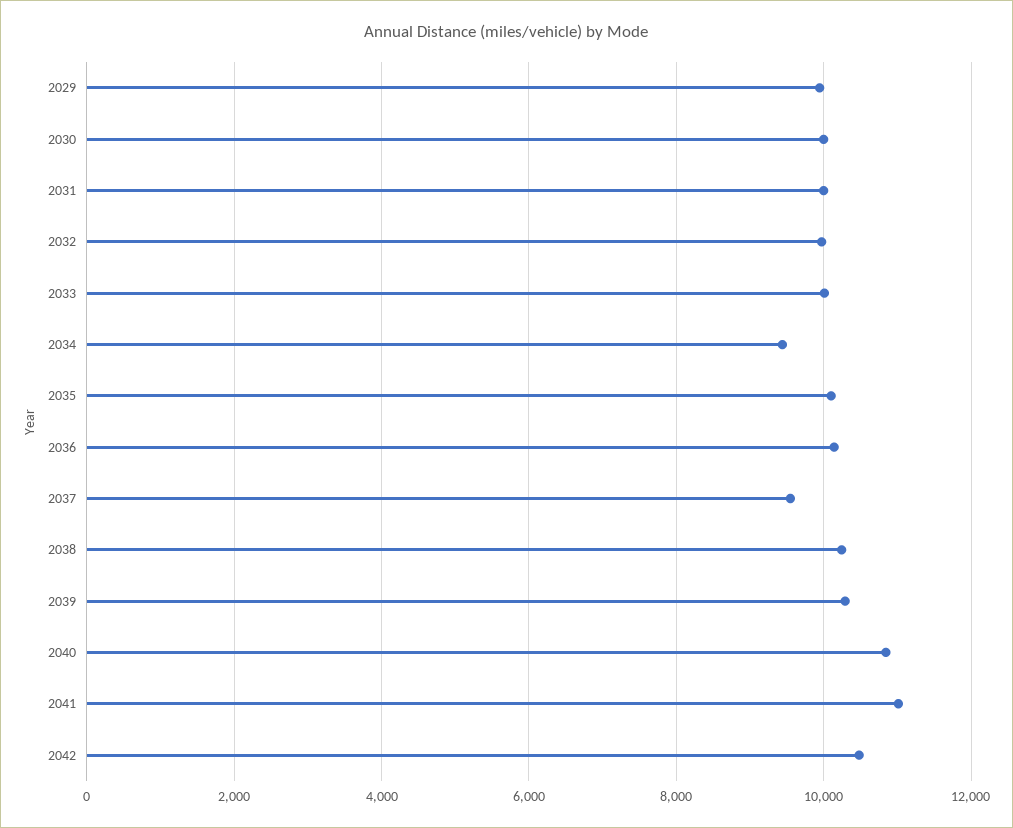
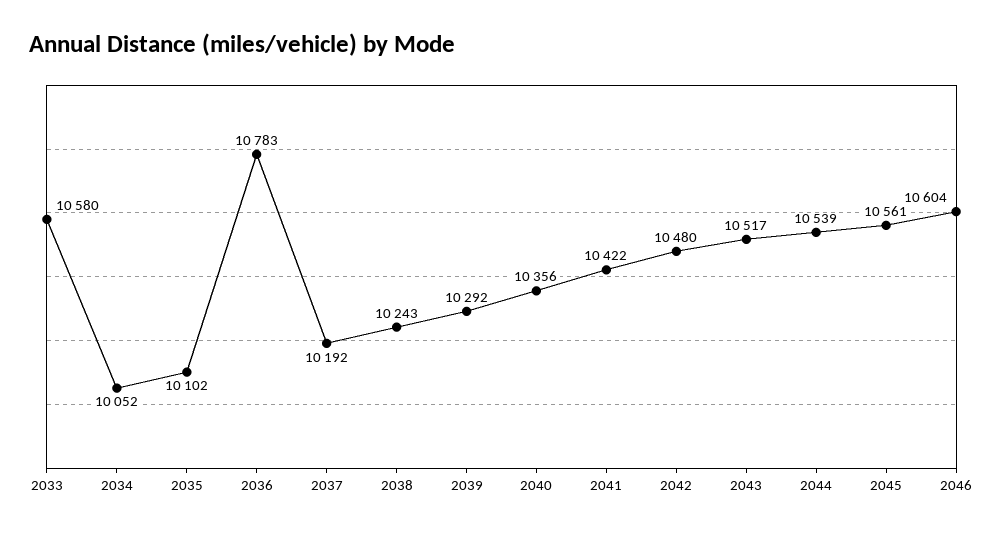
2029: 10000 -> none
2030: 10000 -> none
2031: 10000 -> none
2032: 10000 -> none
2033: 10000 -> 10580
2034: 9400 -> 10052
2036: 10200 -> 10783
2037: 9600 -> 10192
2040: 10800 -> 10356
2041: 11000 -> 10422
2043: none -> 10517
2044: none -> 10539
2045: none -> 10561
2046: none -> 10604

